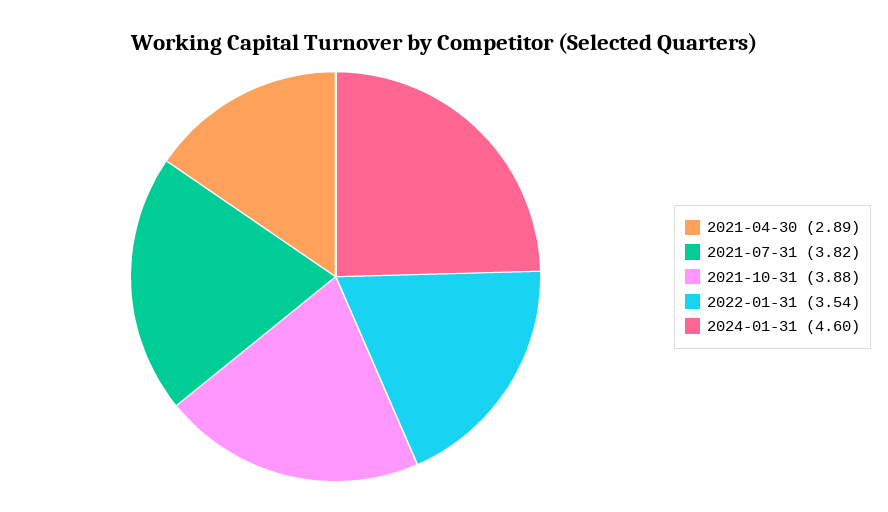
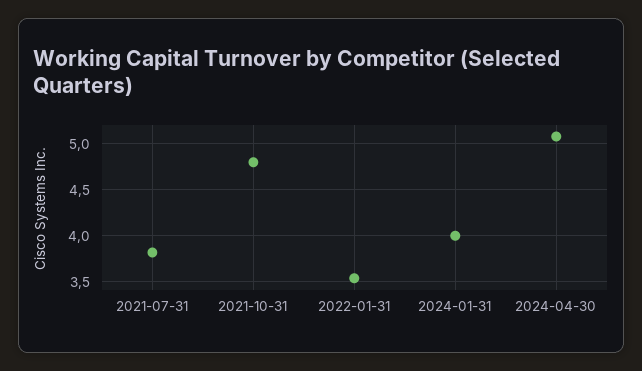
2021-04-30: 2.89 -> none
2021-10-31: 3.88 -> 4.8
2024-01-31: 4.6 -> 4
2024-04-30: none -> 5.1

